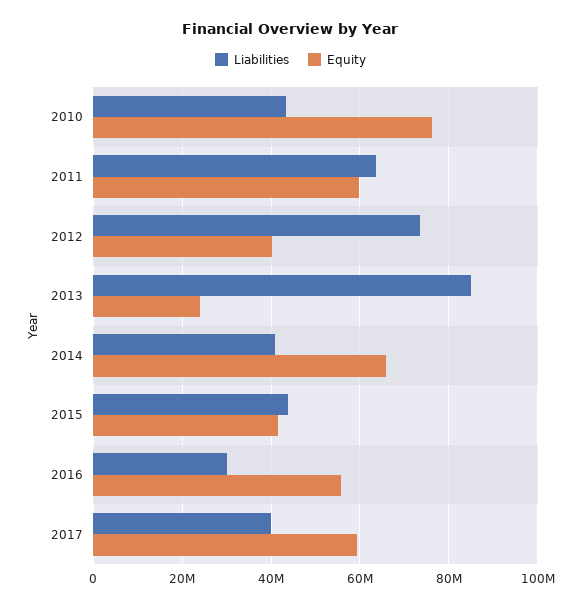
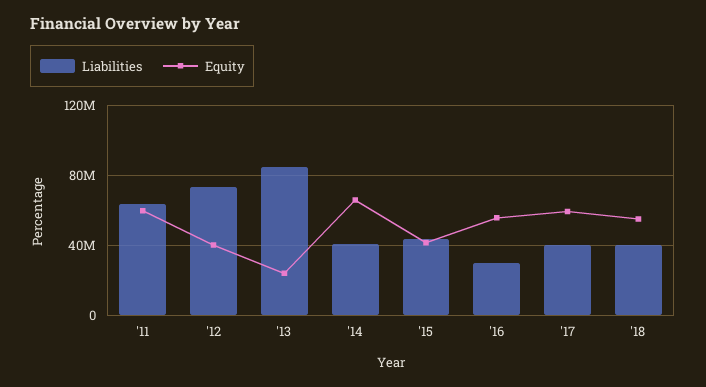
Liabilities, 2010: 44000000 -> none
Equity, 2010: 76000000 -> none
Liabilities, '18: none -> 40000000
Equity, '18: none -> 55000000

